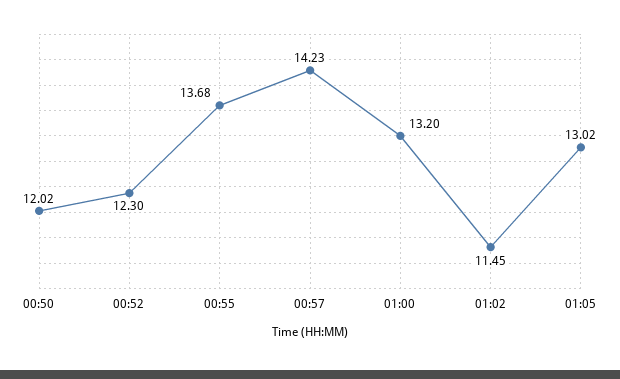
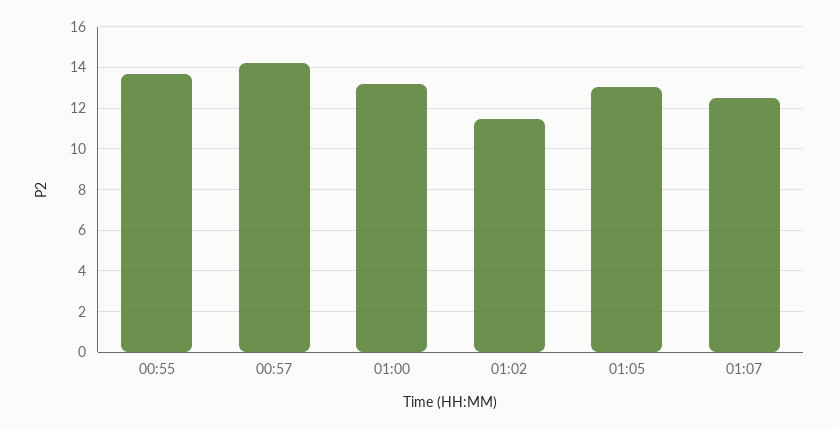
00:50: 12.02 -> none
00:52: 12.3 -> none
01:07: none -> 12.5

